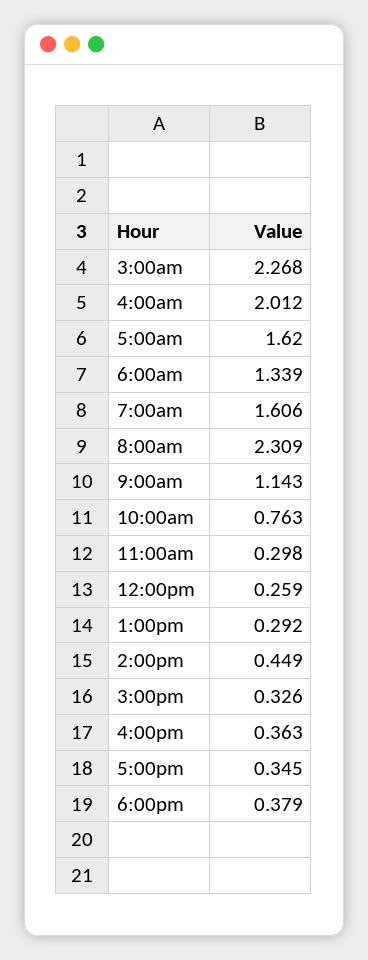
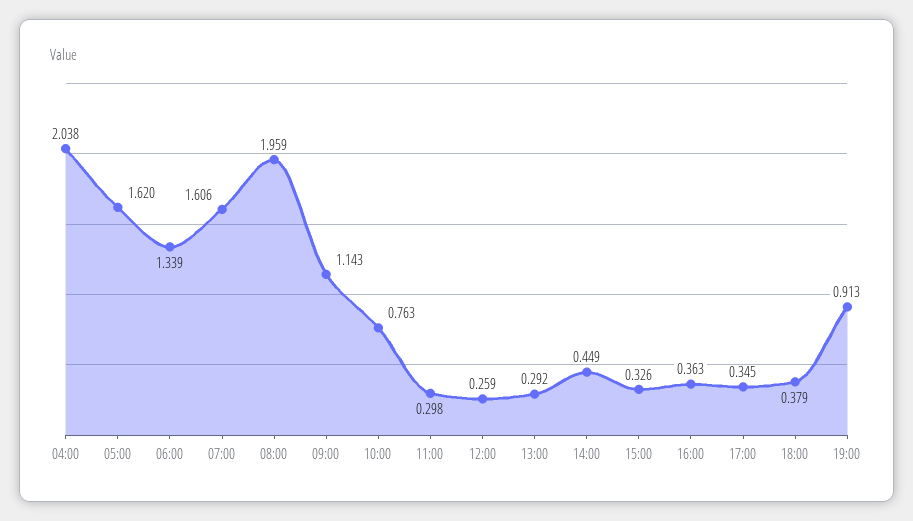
3:00am: 2.268 -> none
4:00am: 2.012 -> 2.038
8:00am: 2.309 -> 1.959
19:00: none -> 0.913

